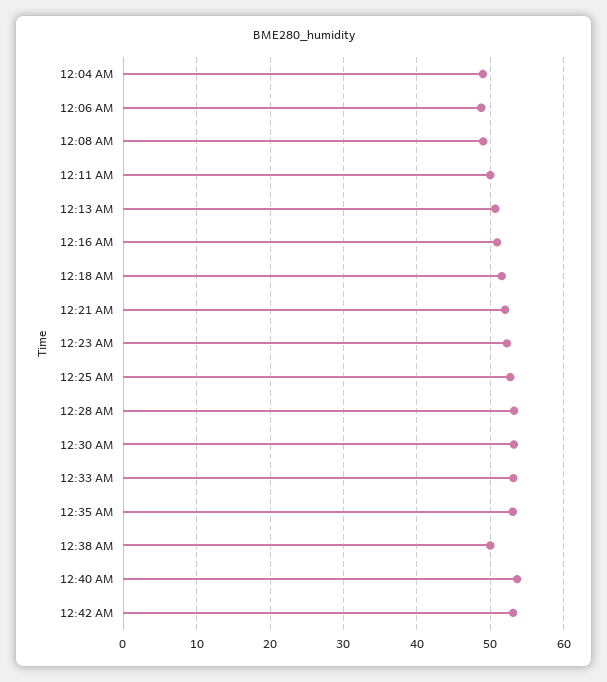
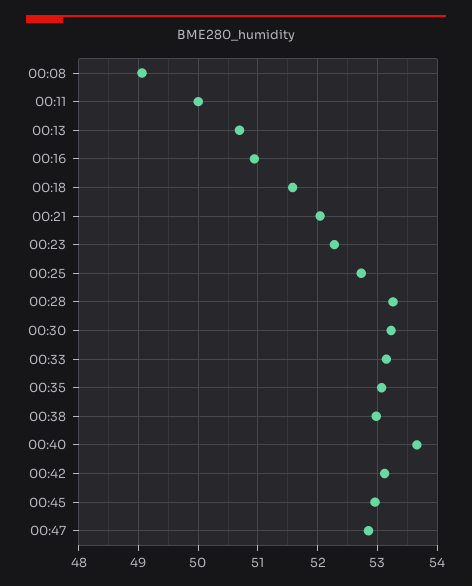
12:04 AM: 49 -> none
12:06 AM: 49 -> none
12:38 AM: 50 -> 53
00:45: none -> 53
00:47: none -> 52.8

